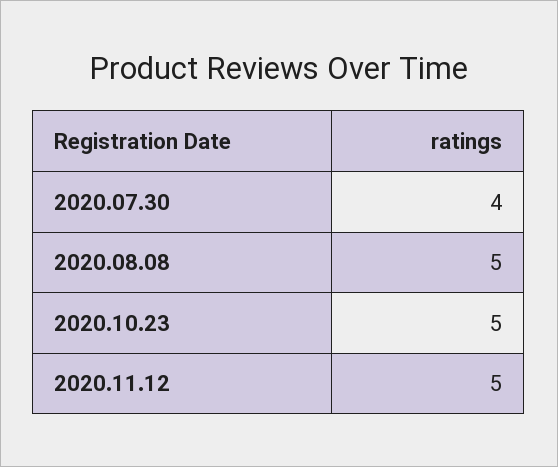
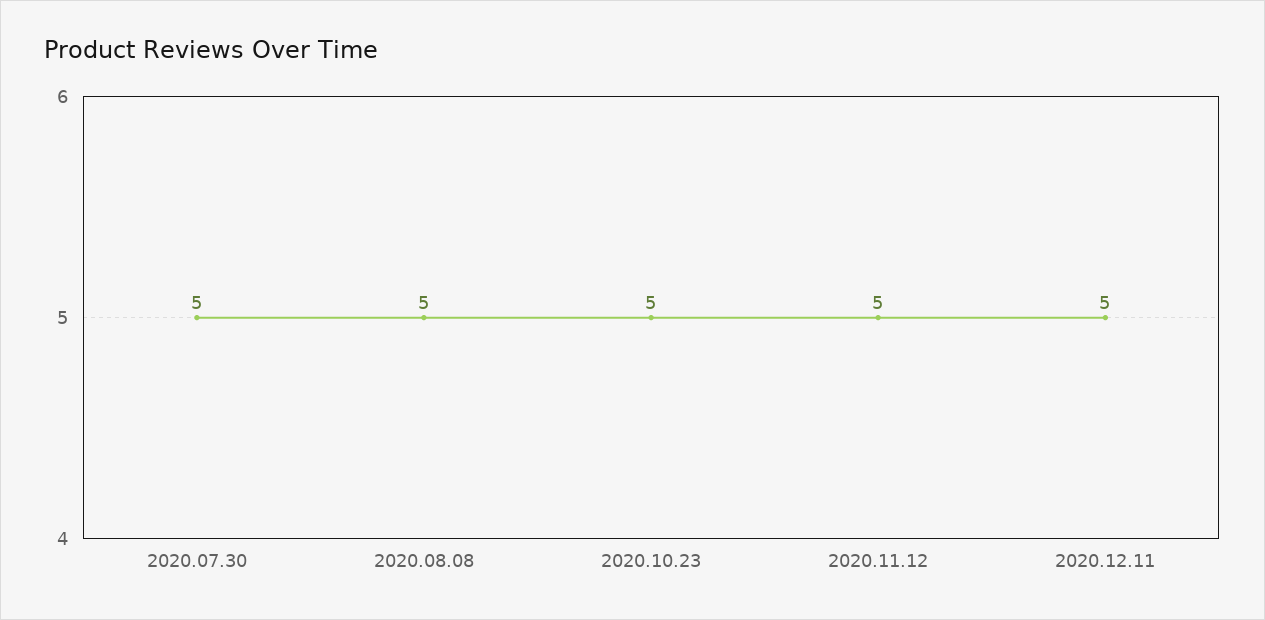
2020.07.30: 4 -> 5
2020.12.11: none -> 5

